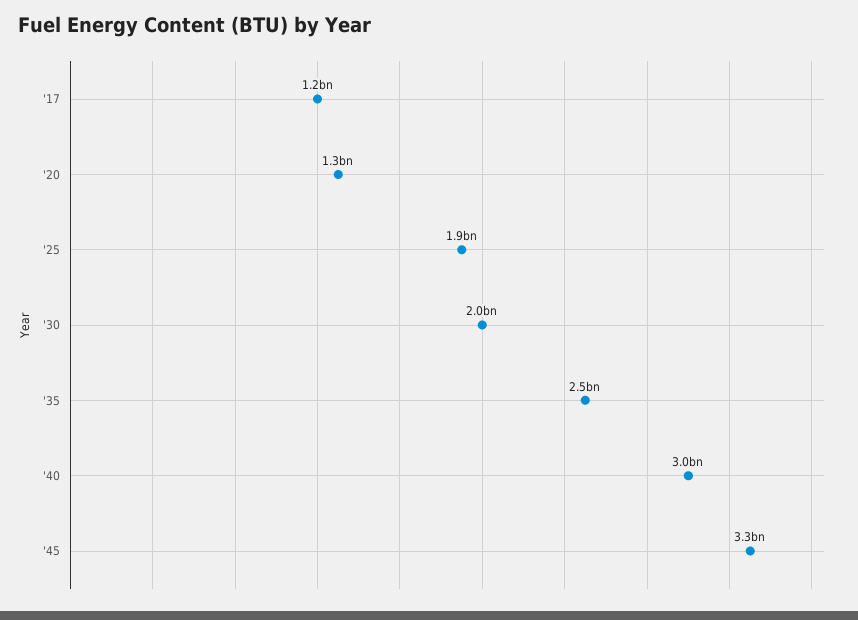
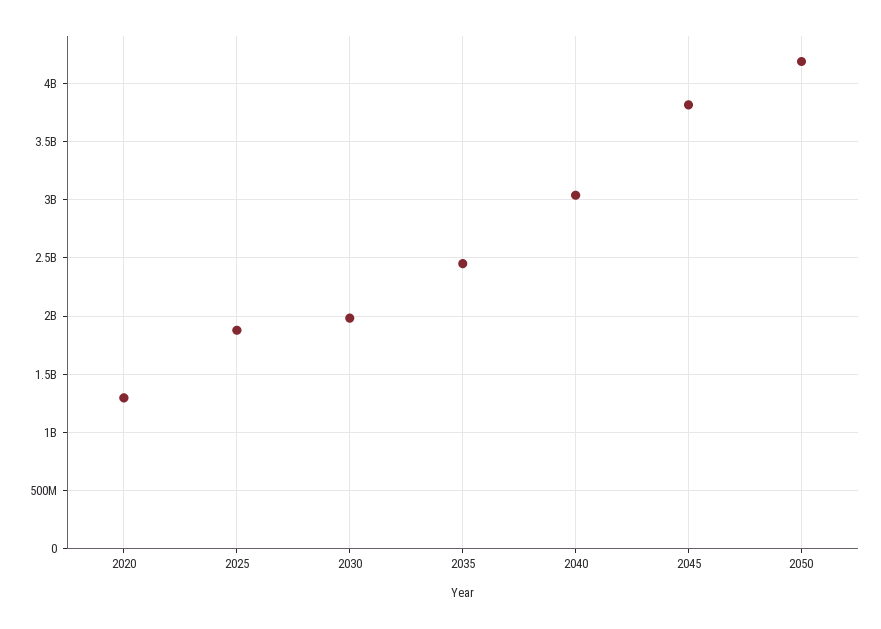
'17: 1200000000 -> none
'45: 3300000000 -> 3800000000
2050: none -> 4200000000

